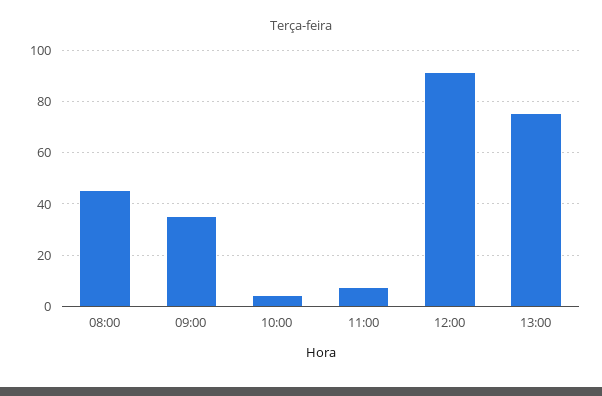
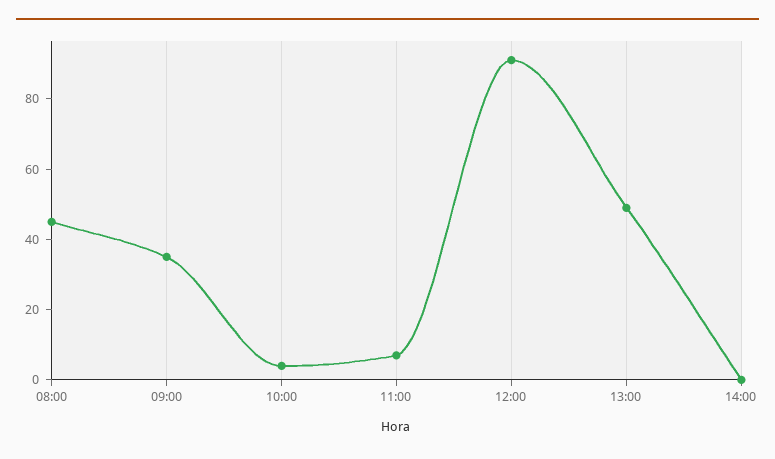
13:00: 75 -> 50
14:00: none -> 0

